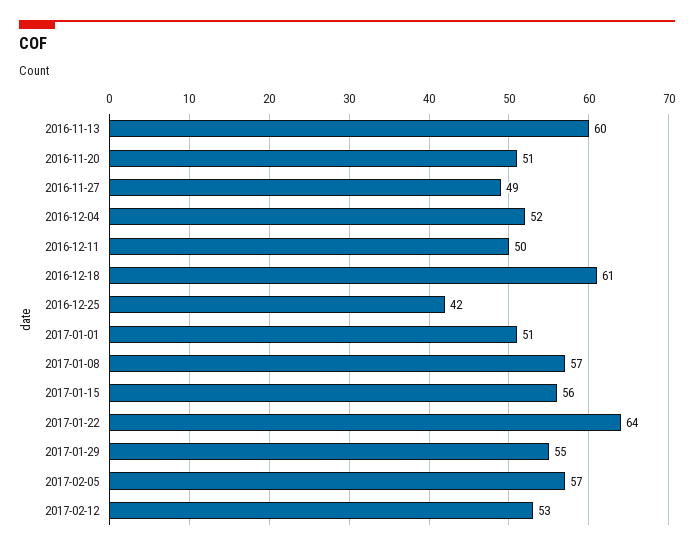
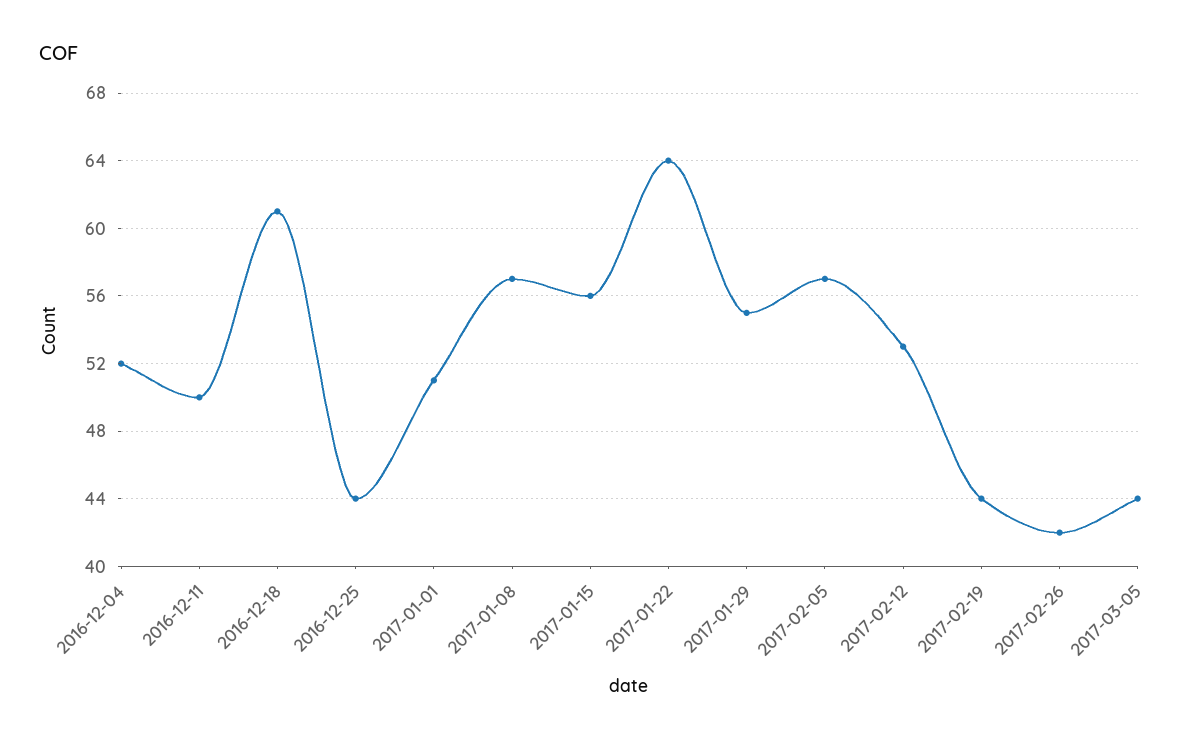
2016-11-13: 60 -> none
2016-11-20: 51 -> none
2016-11-27: 49 -> none
2016-12-25: 42 -> 44
2017-02-19: none -> 44
2017-02-26: none -> 42
2017-03-05: none -> 44

